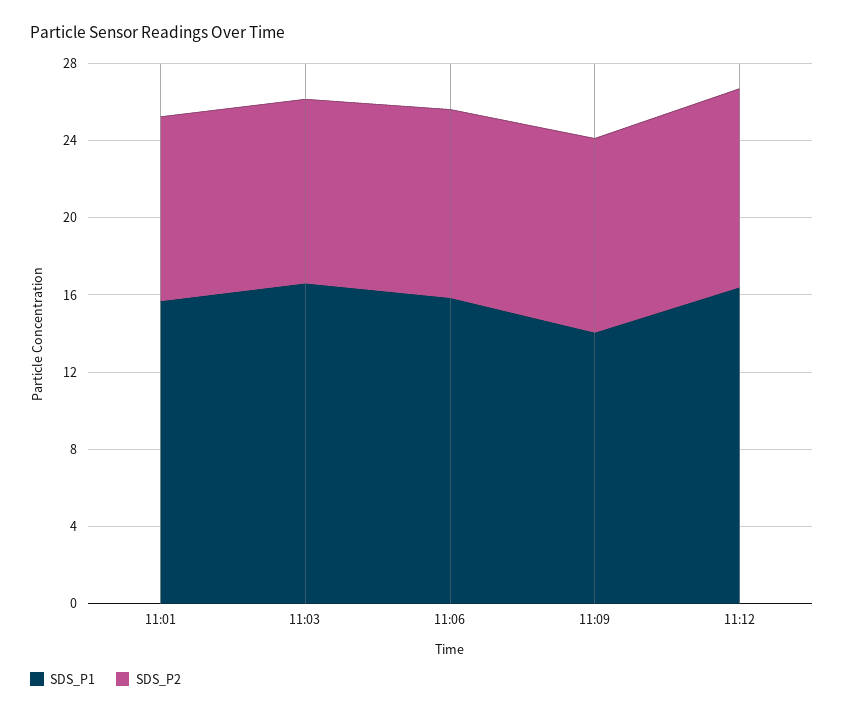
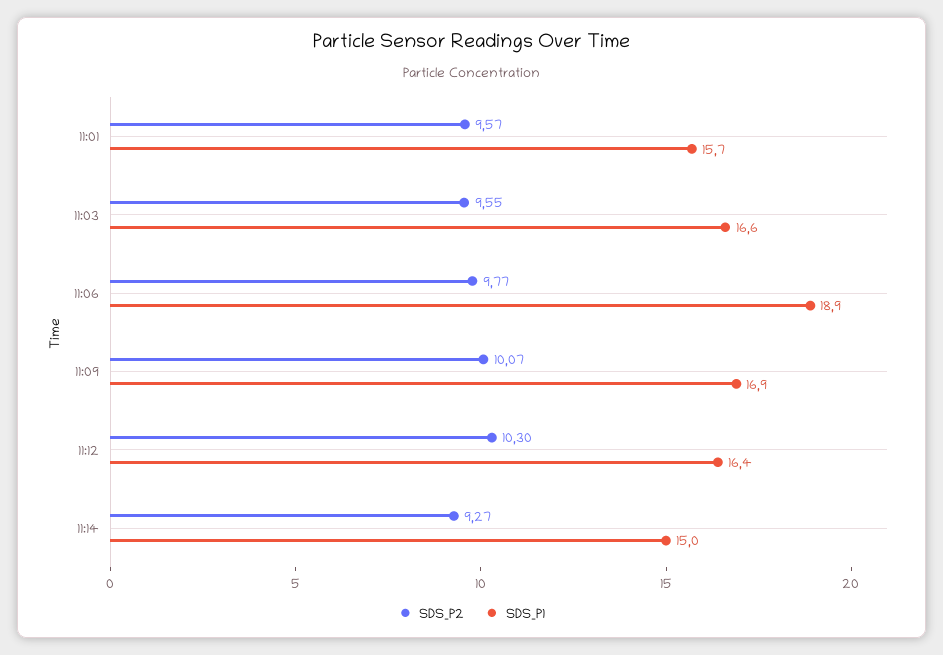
SDS_P1, 11:06: 16 -> 18.9
SDS_P1, 11:09: 14 -> 16.9
SDS_P2, 11:14: none -> 9.27
SDS_P1, 11:14: none -> 15

